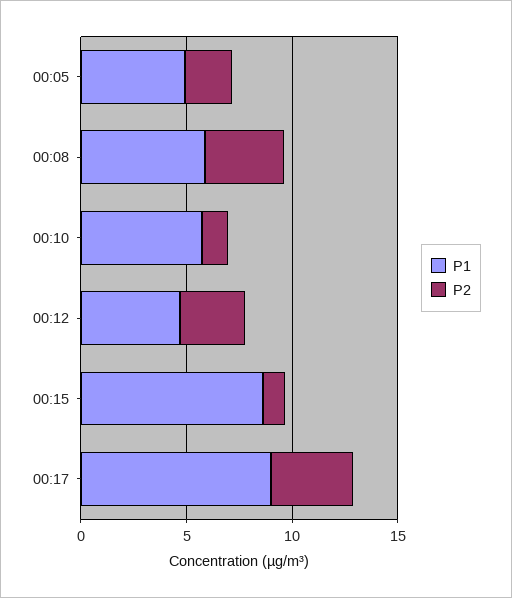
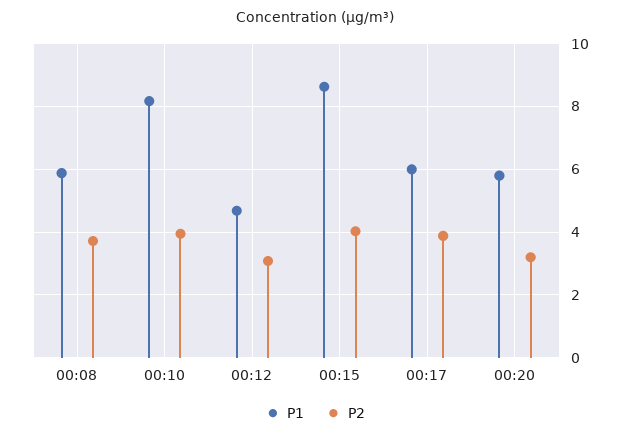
P1, 00:05: 5 -> none
P2, 00:05: 2 -> none
P1, 00:10: 6 -> 8.2
P2, 00:10: 1 -> 4
P2, 00:15: 1 -> 4
P1, 00:17: 9 -> 6
P1, 00:20: none -> 5.8
P2, 00:20: none -> 3.2

